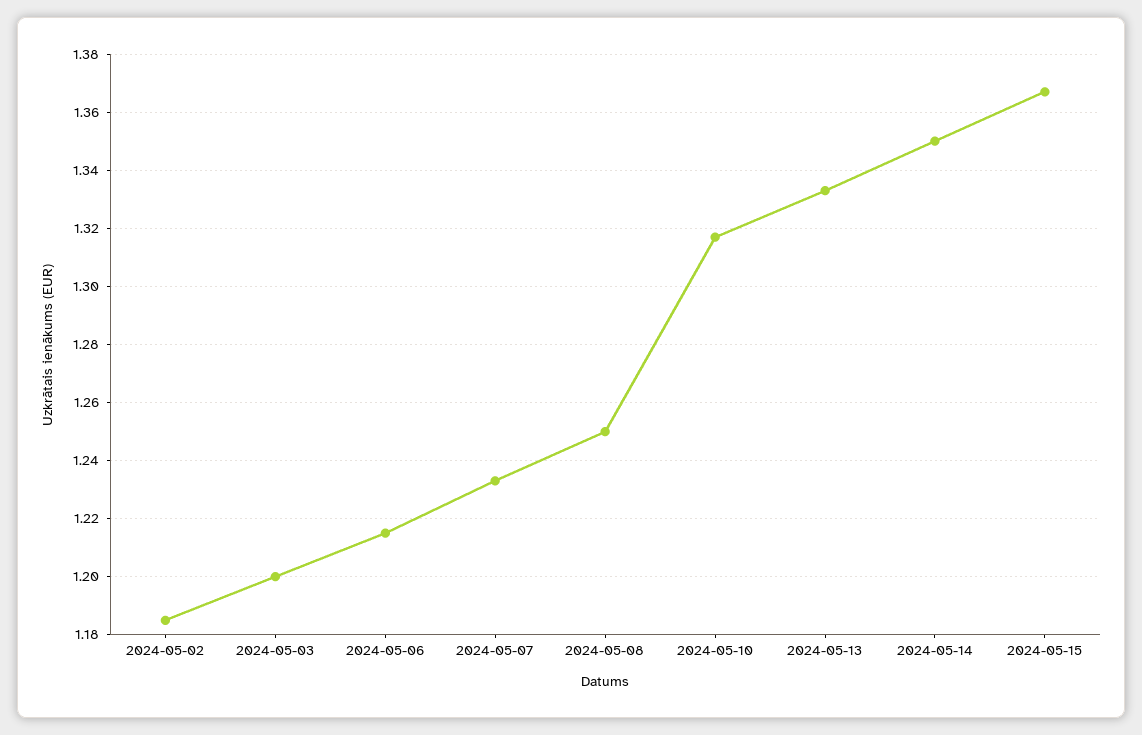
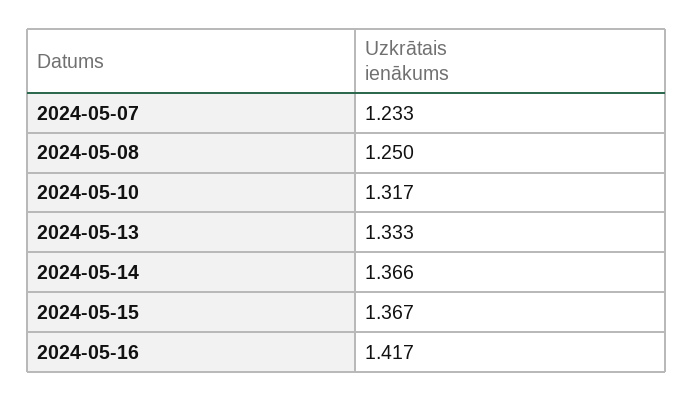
2024-05-02: 1.185 -> none
2024-05-03: 1.2 -> none
2024-05-06: 1.215 -> none
2024-05-14: 1.35 -> 1.366
2024-05-16: none -> 1.417

